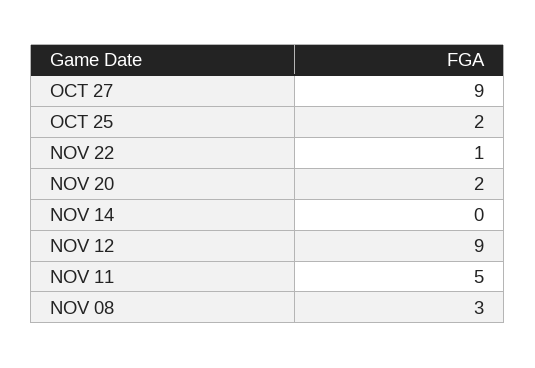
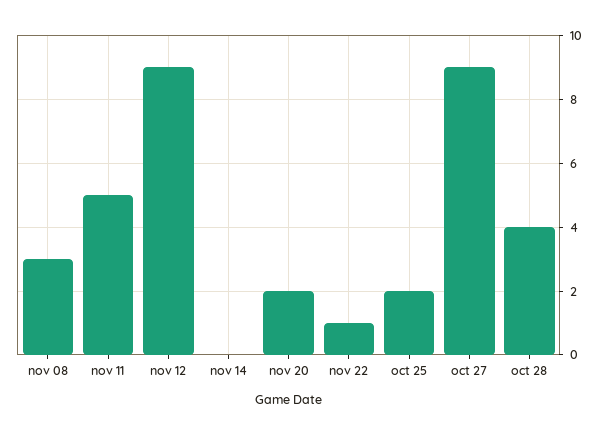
oct 28: none -> 4

